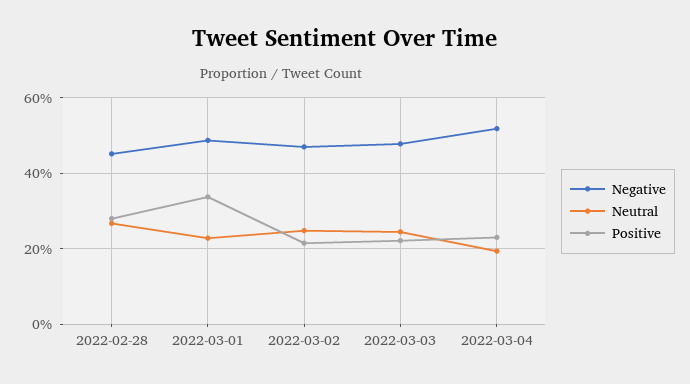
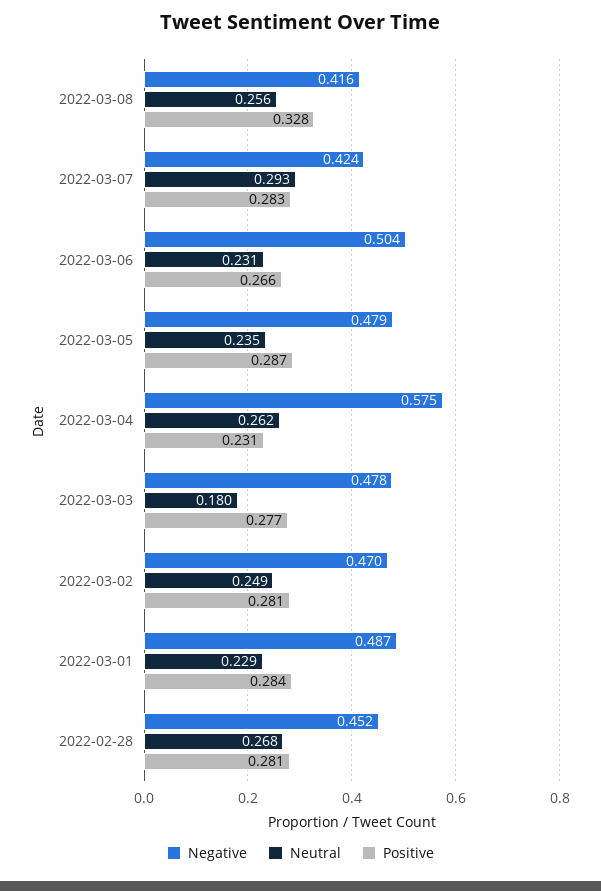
Positive, 2022-03-01: 0.34 -> 0.284
Positive, 2022-03-02: 0.22 -> 0.281
Neutral, 2022-03-03: 0.24 -> 0.18
Positive, 2022-03-03: 0.22 -> 0.277
Negative, 2022-03-04: 0.52 -> 0.575
Neutral, 2022-03-04: 0.2 -> 0.262
Negative, 2022-03-08: none -> 0.416
Neutral, 2022-03-08: none -> 0.256
Positive, 2022-03-08: none -> 0.328
Negative, 2022-03-07: none -> 0.424
Neutral, 2022-03-07: none -> 0.293
Positive, 2022-03-07: none -> 0.283
Negative, 2022-03-06: none -> 0.504
Neutral, 2022-03-06: none -> 0.231
Positive, 2022-03-06: none -> 0.266
Negative, 2022-03-05: none -> 0.479
Neutral, 2022-03-05: none -> 0.235
Positive, 2022-03-05: none -> 0.287

